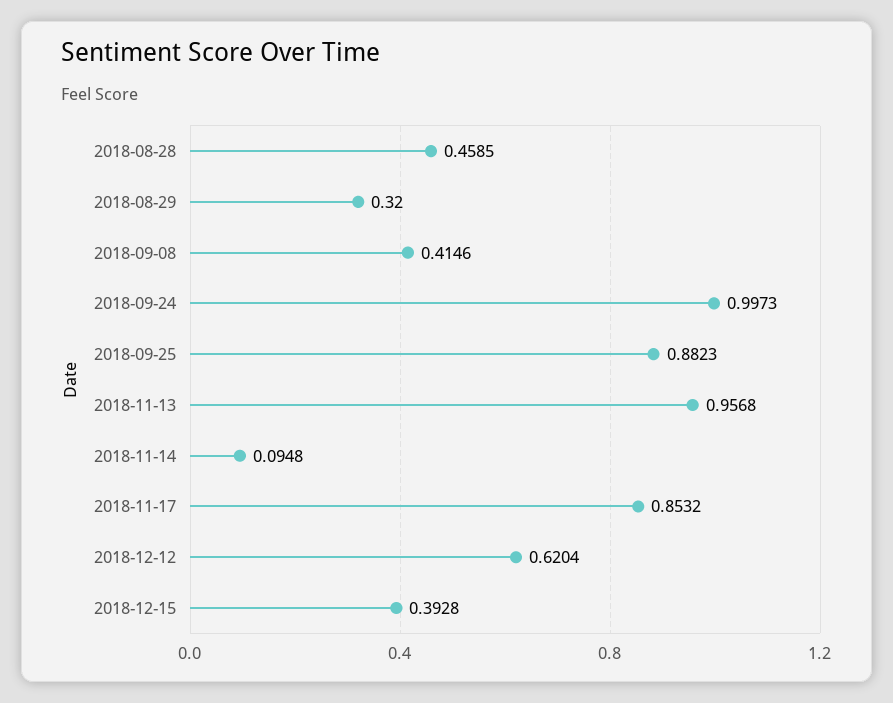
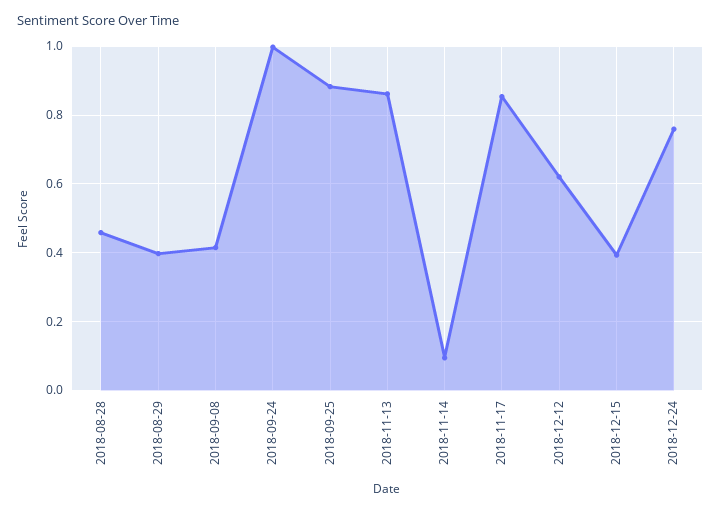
2018-08-29: 0.32 -> 0.4
2018-11-13: 0.9568 -> 0.86
2018-12-24: none -> 0.76

